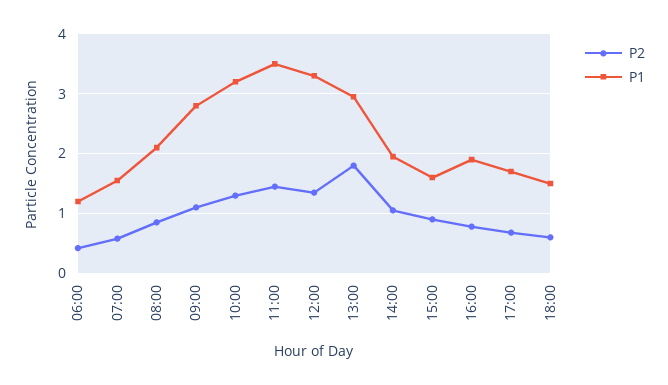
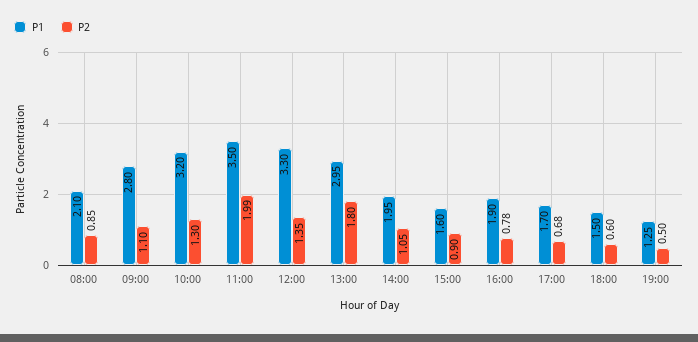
P2, 06:00: 0.4 -> none
P1, 06:00: 1.2 -> none
P2, 07:00: 0.6 -> none
P1, 07:00: 1.6 -> none
P2, 11:00: 1.4 -> 1.99
P1, 19:00: none -> 1.25
P2, 19:00: none -> 0.5

